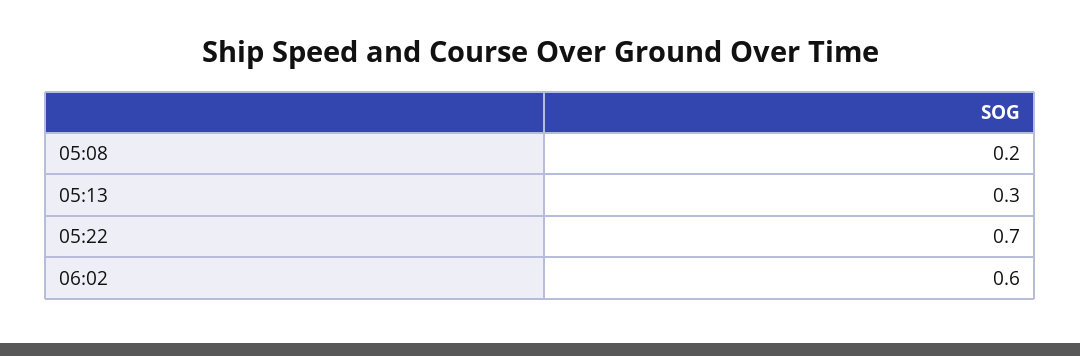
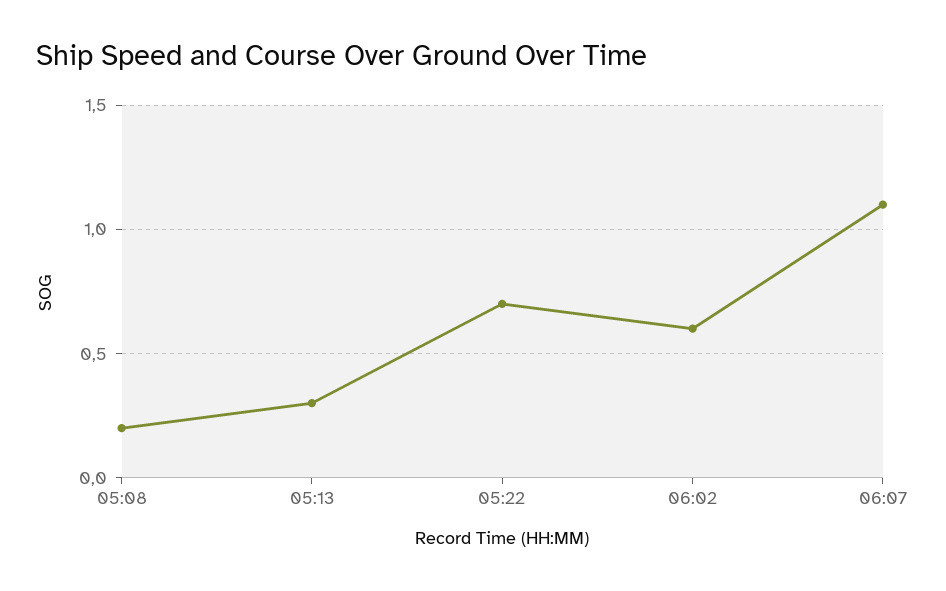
06:07: none -> 1.1

